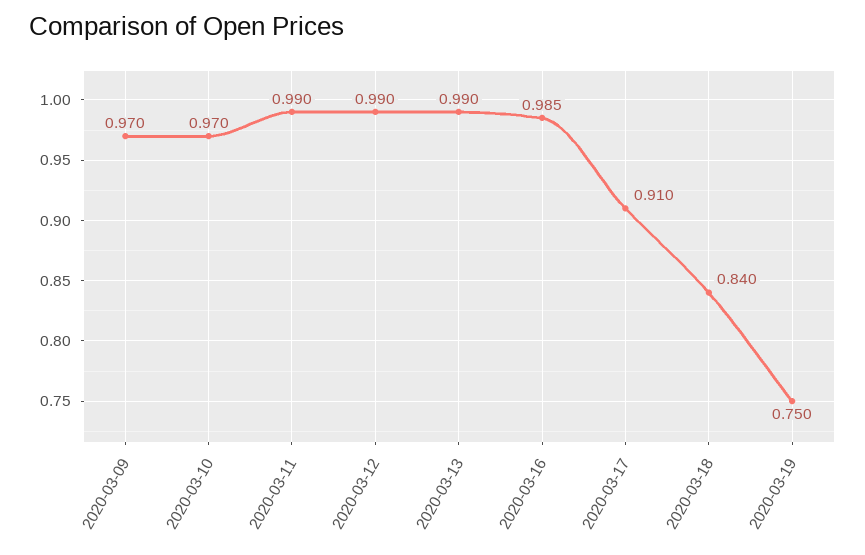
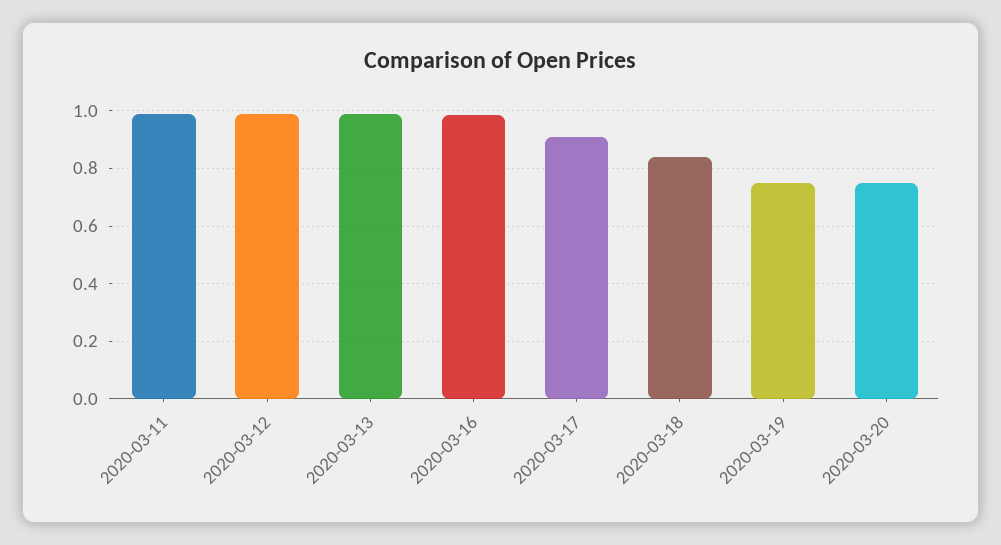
2020-03-09: 0.97 -> none
2020-03-10: 0.97 -> none
2020-03-20: none -> 0.75

